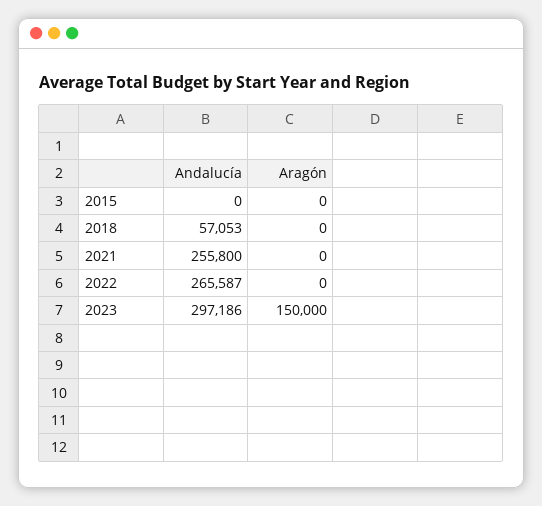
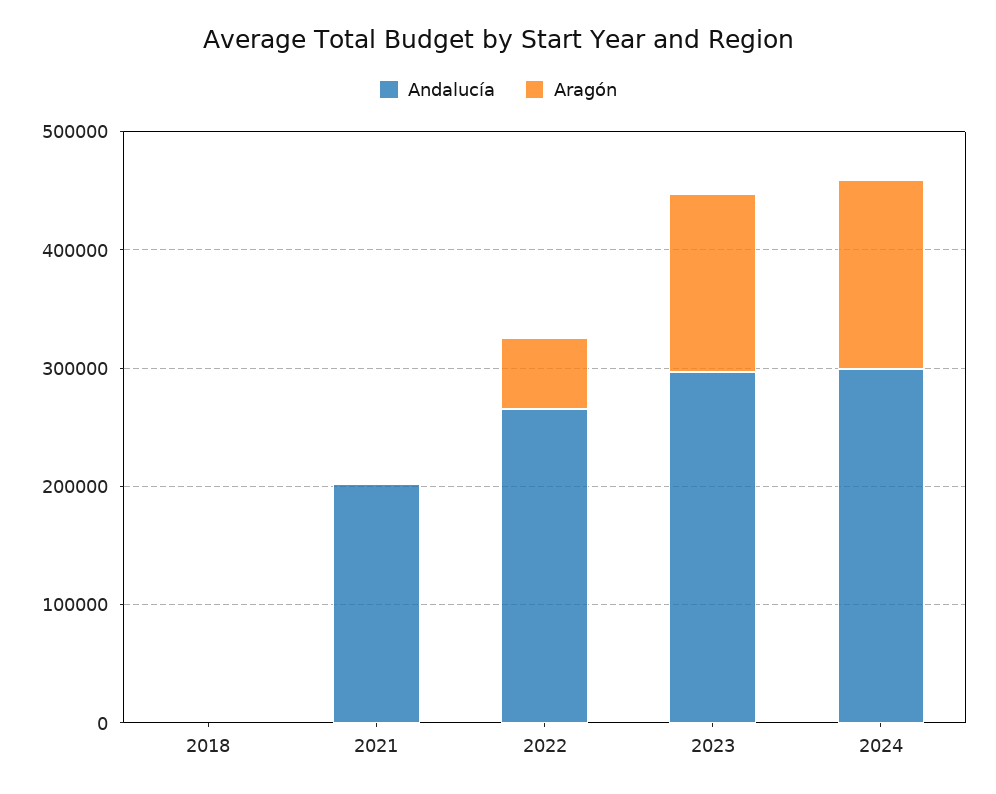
Andalucía, 2015: 0 -> none
Aragón, 2015: 0 -> none
Andalucía, 2018: 57053 -> 0
Andalucía, 2021: 255800 -> 200000
Aragón, 2022: 0 -> 60000
Andalucía, 2024: none -> 300000
Aragón, 2024: none -> 160000

